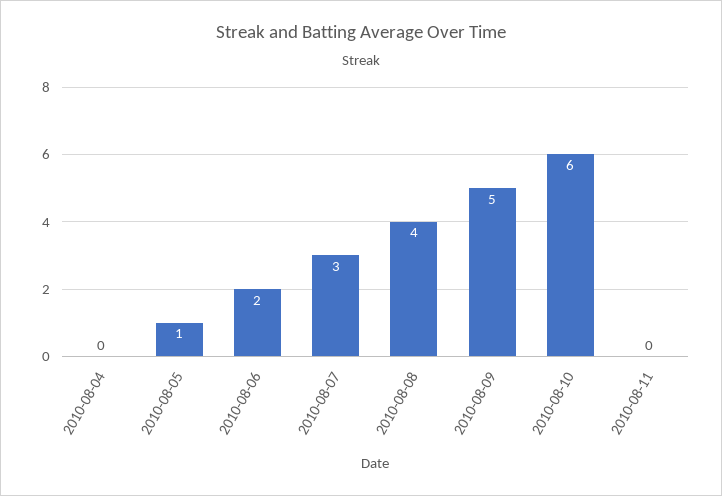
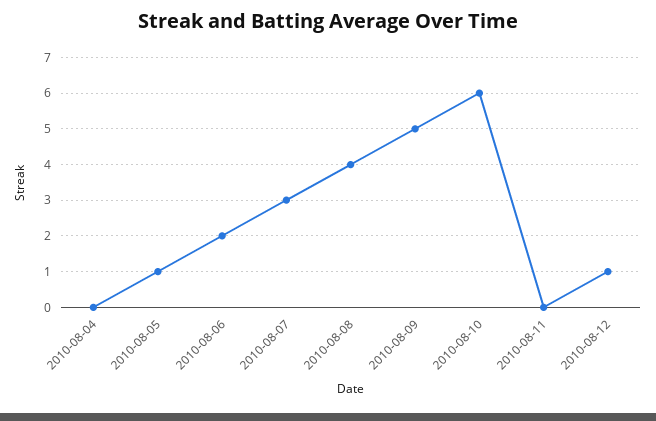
2010-08-12: none -> 1

